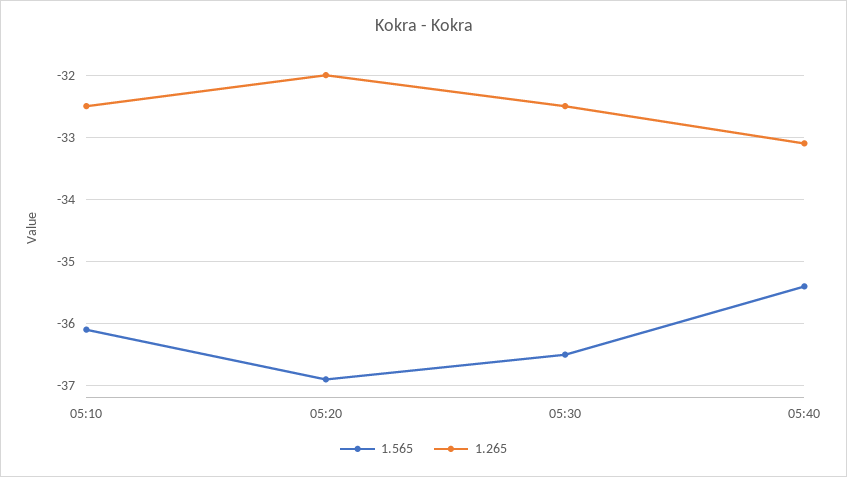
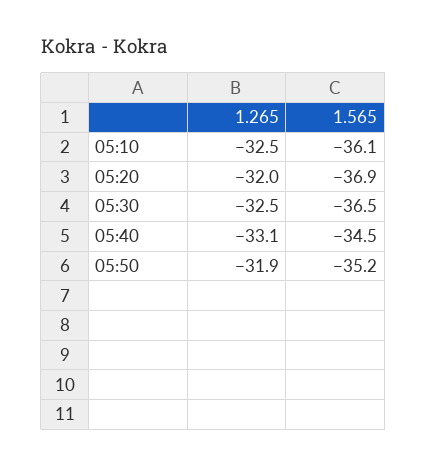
1.565, 05:40: -35.4 -> -34.5
1.265, 05:50: none -> -31.9
1.565, 05:50: none -> -35.2

